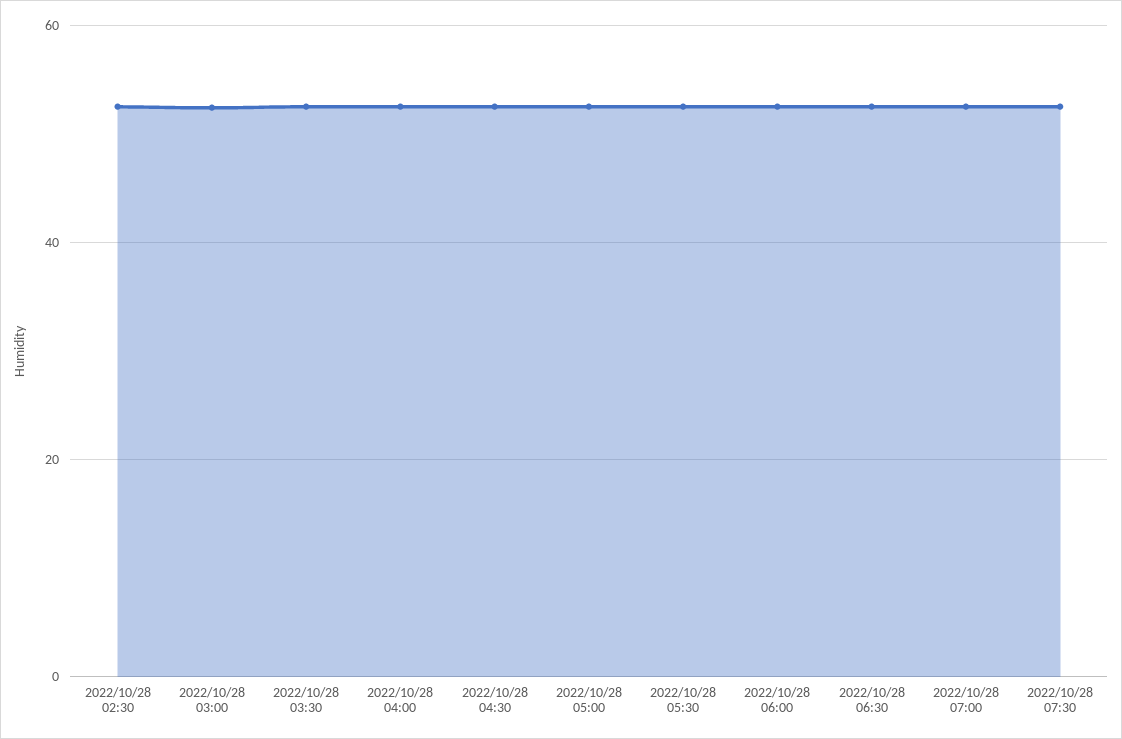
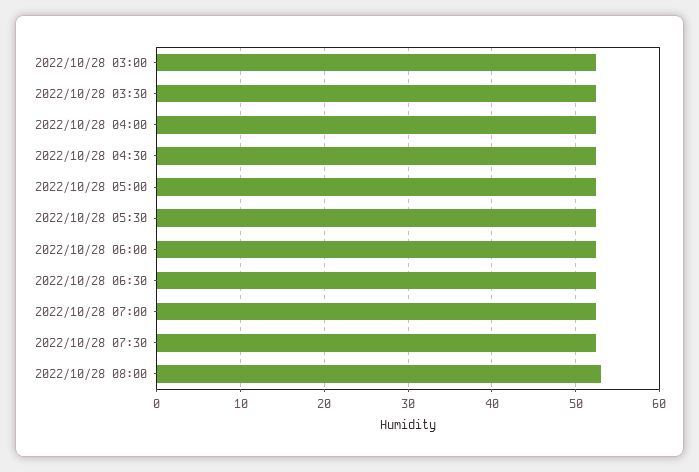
2022/10/28 02:30: 52 -> none
2022/10/28 08:00: none -> 53

